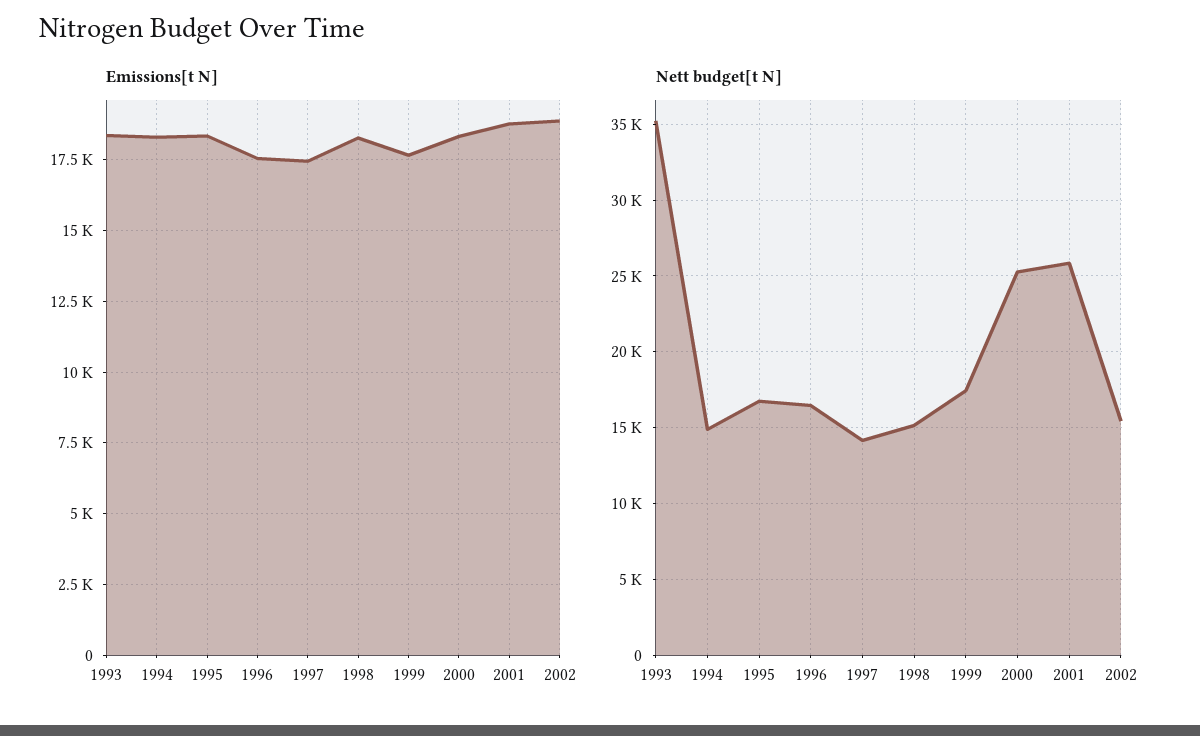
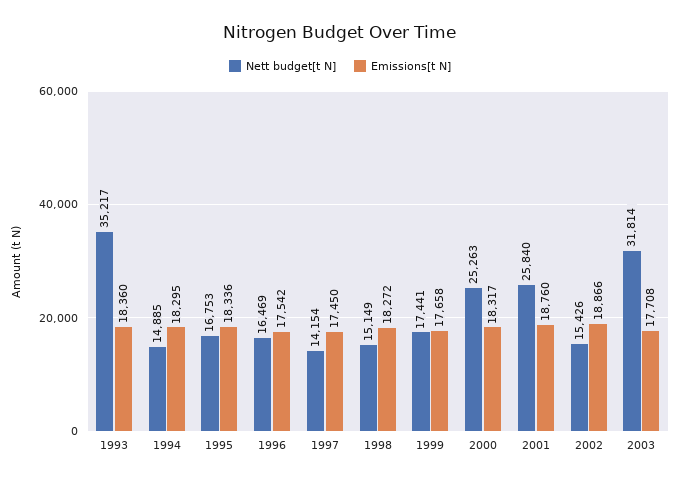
Nett budget[t N], 2003: none -> 31814
Emissions[t N], 2003: none -> 17708

